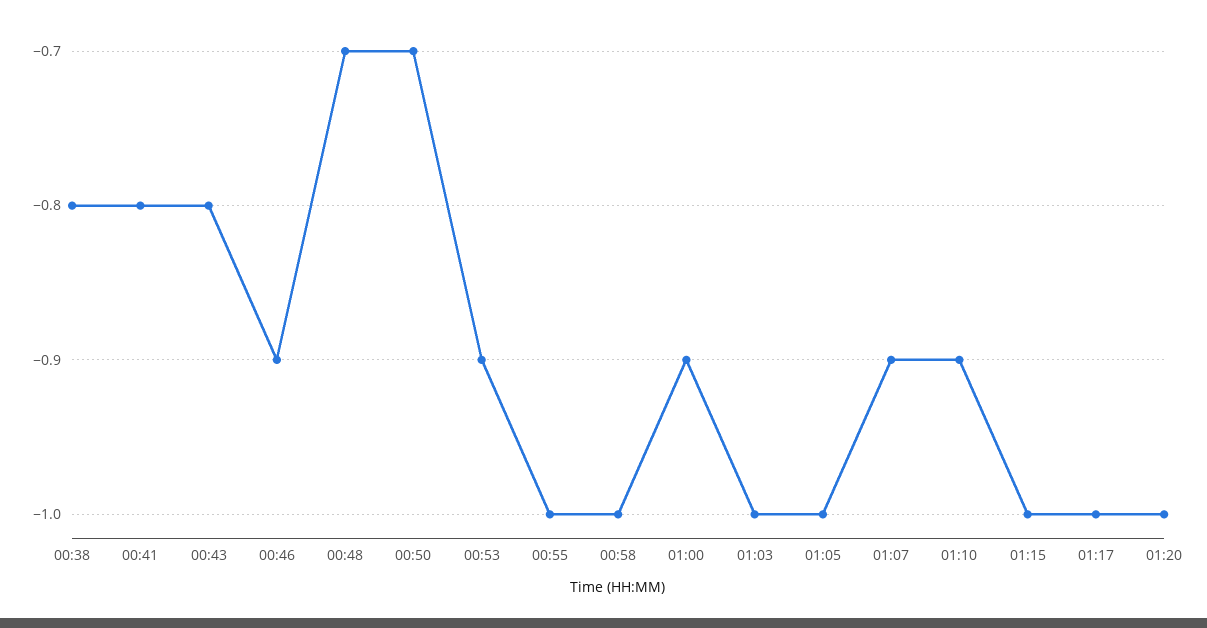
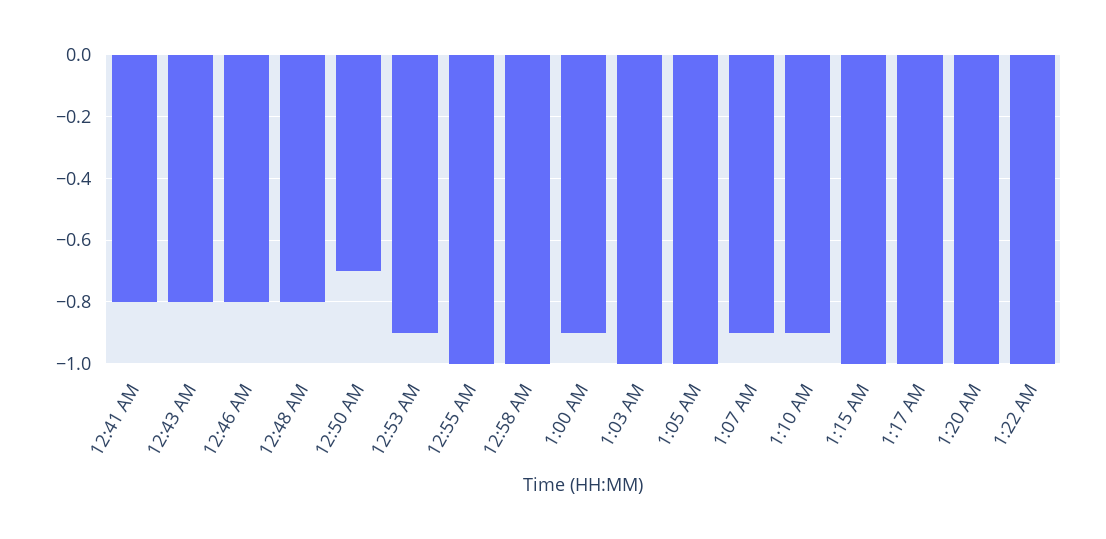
00:38: -0.8 -> none
00:46: -0.9 -> -0.8
00:48: -0.7 -> -0.8
1:22 AM: none -> -1

